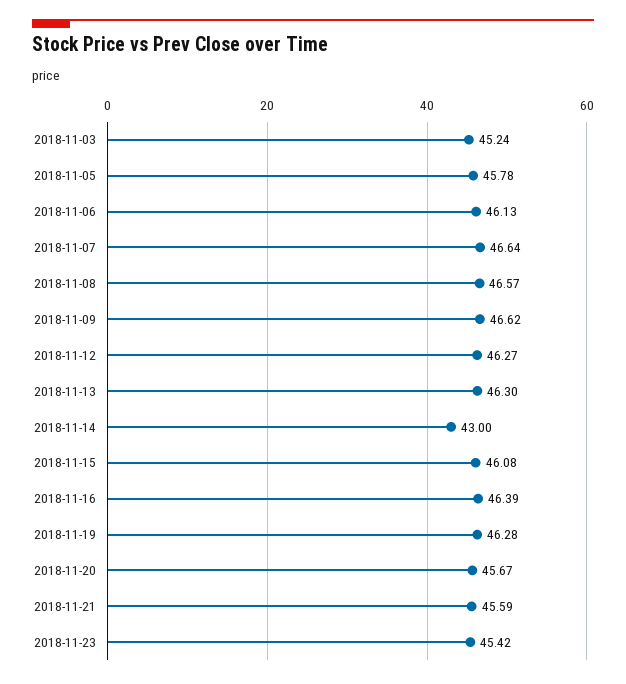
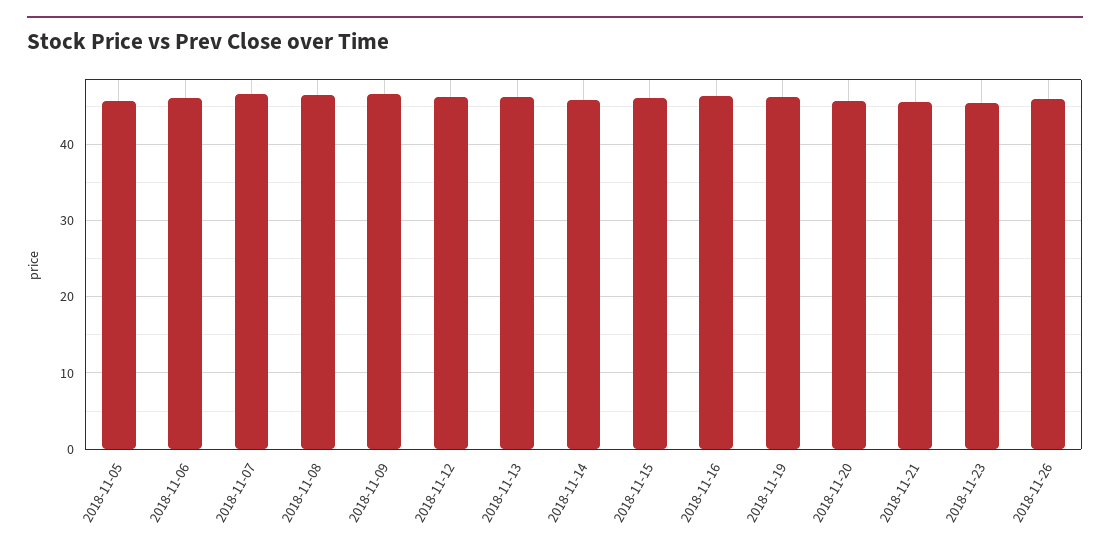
2018-11-03: 45.24 -> none
2018-11-14: 43 -> 46
2018-11-26: none -> 46

